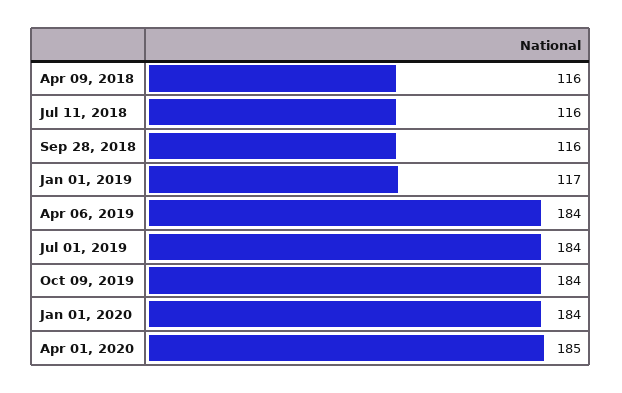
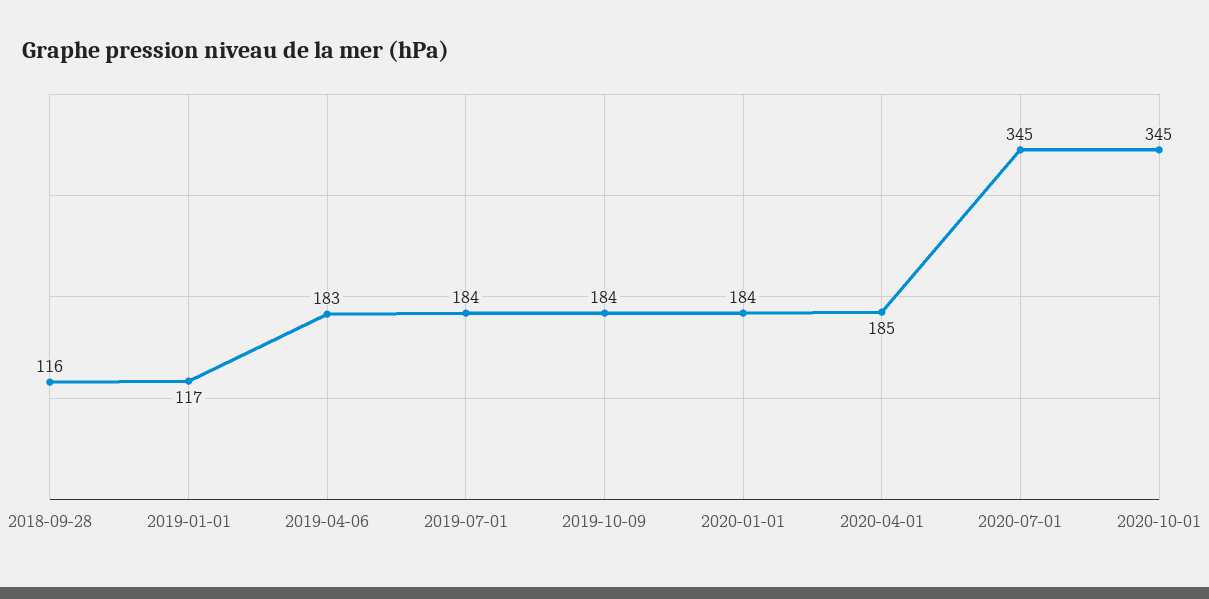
Apr 09, 2018: 116 -> none
Jul 11, 2018: 116 -> none
Apr 06, 2019: 184 -> 183
2020-07-01: none -> 345
2020-10-01: none -> 345

